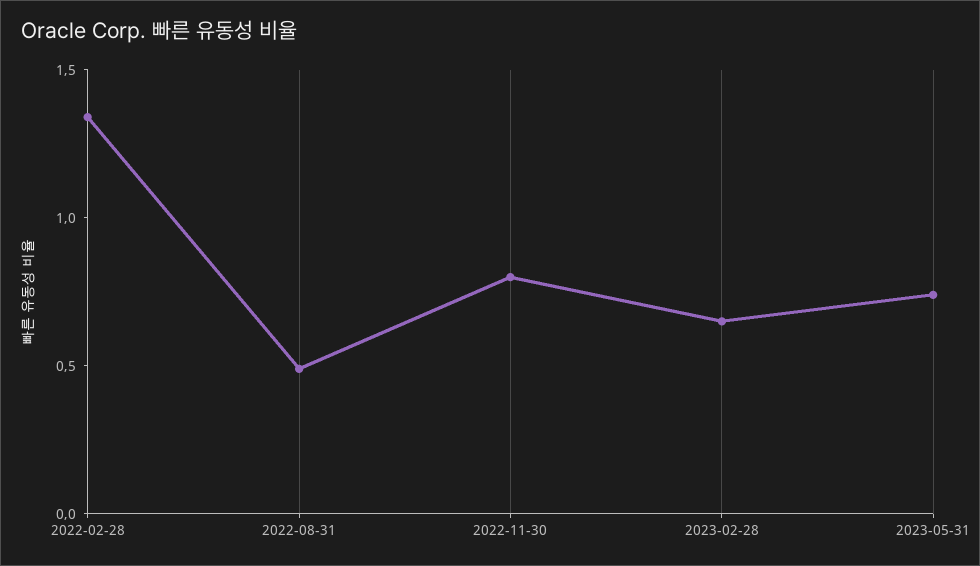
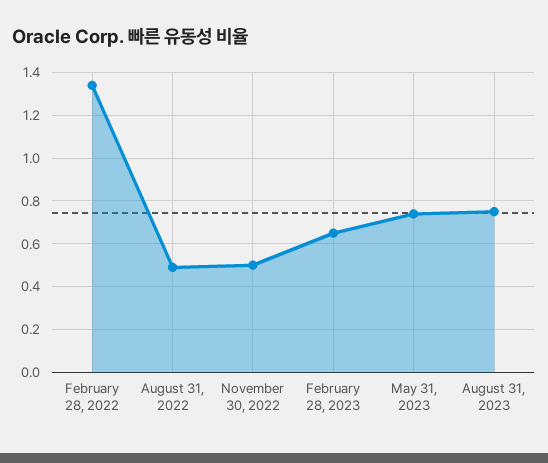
2022-11-30: 0.8 -> 0.5
August 31, 2023: none -> 0.75

